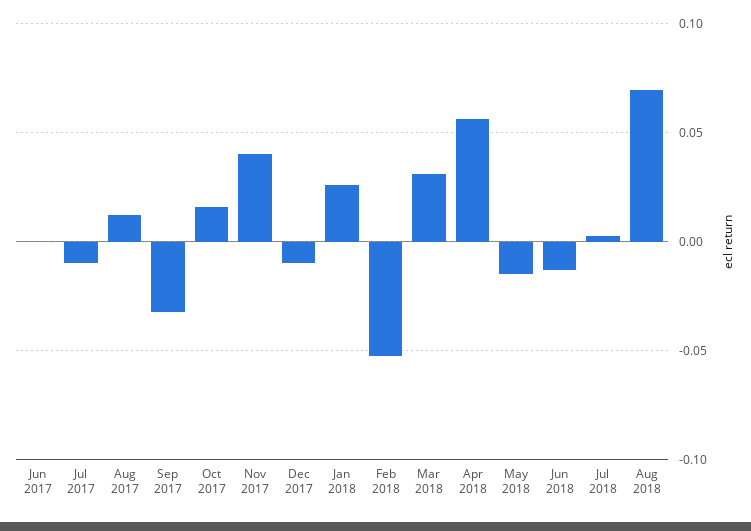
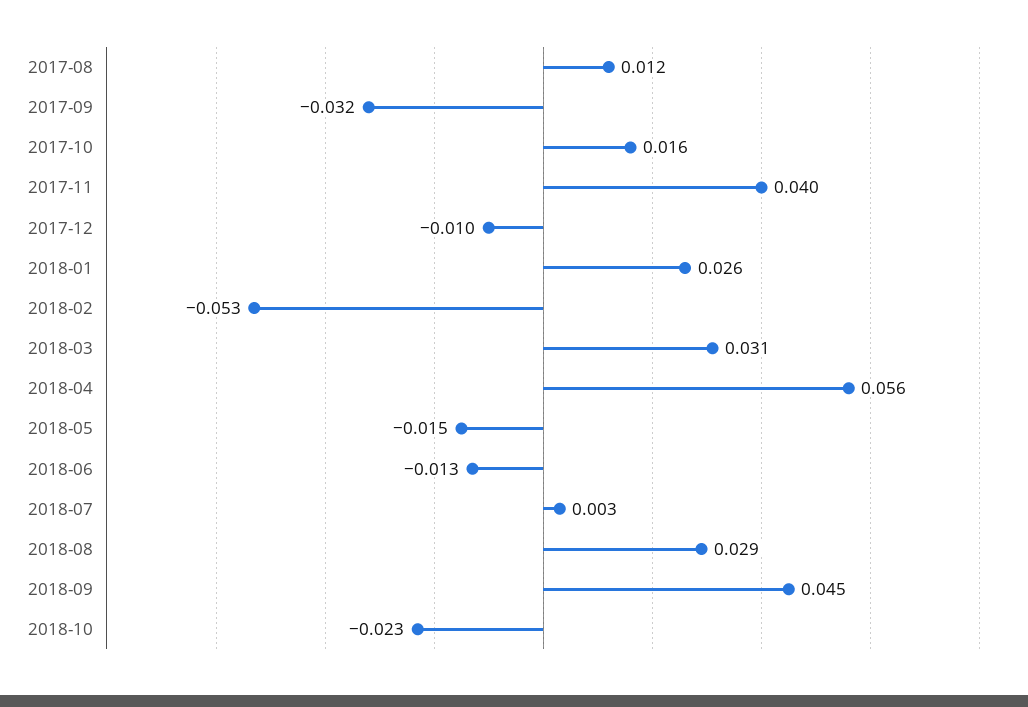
Jun 2017: 0 -> none
Jul 2017: -0.01 -> none
Aug 2018: 0.07 -> 0.029
2018-09: none -> 0.045
2018-10: none -> -0.023

